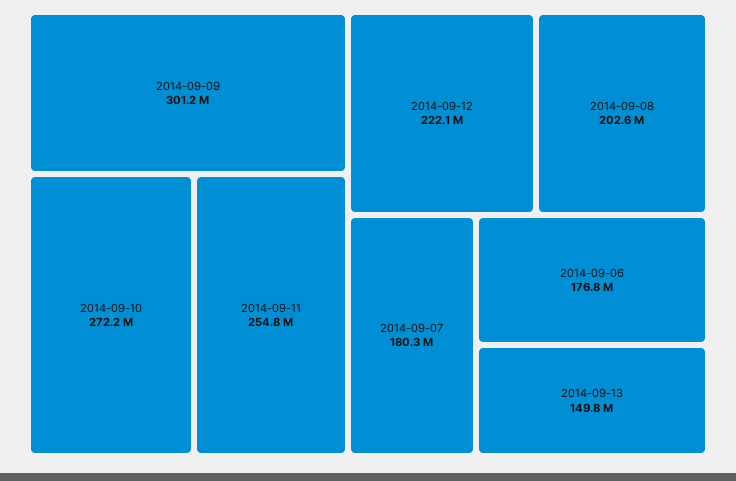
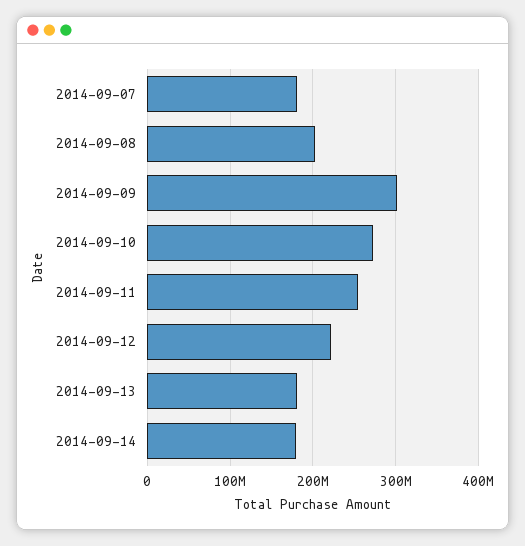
2014-09-06: 176800000 -> none
2014-09-13: 149800000 -> 180000000
2014-09-14: none -> 180000000

